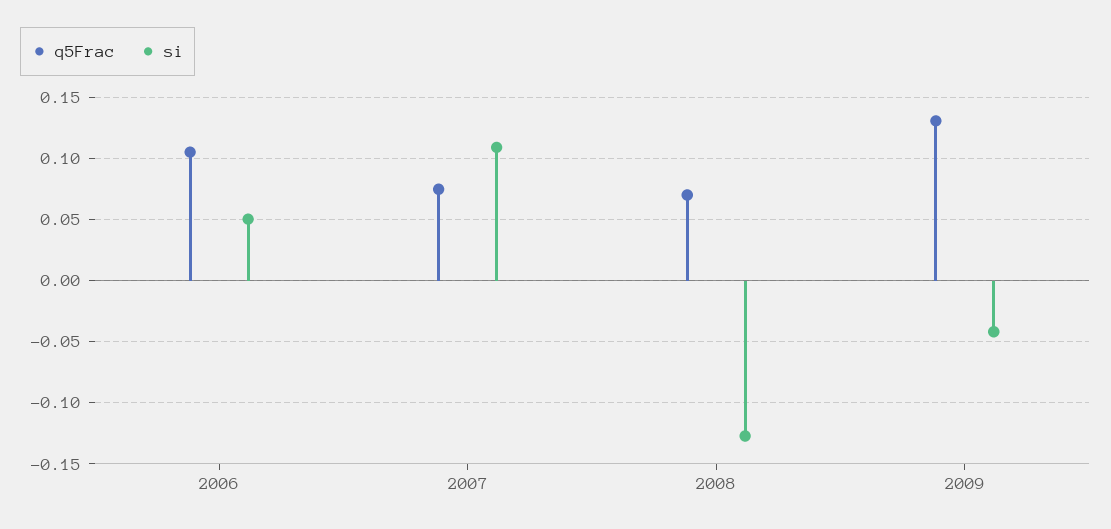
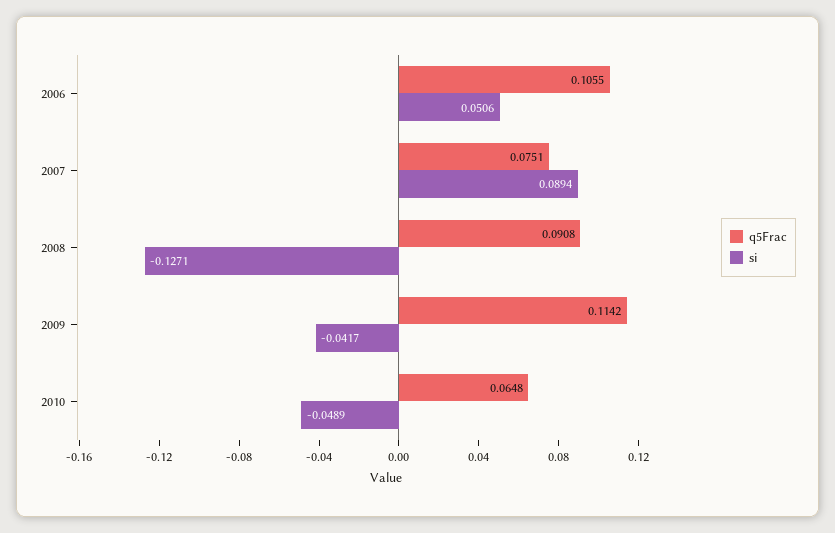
si, 2007: 0.11 -> 0.0894
q5Frac, 2008: 0.07 -> 0.0908
q5Frac, 2009: 0.13 -> 0.1142
q5Frac, 2010: none -> 0.0648
si, 2010: none -> -0.0489

